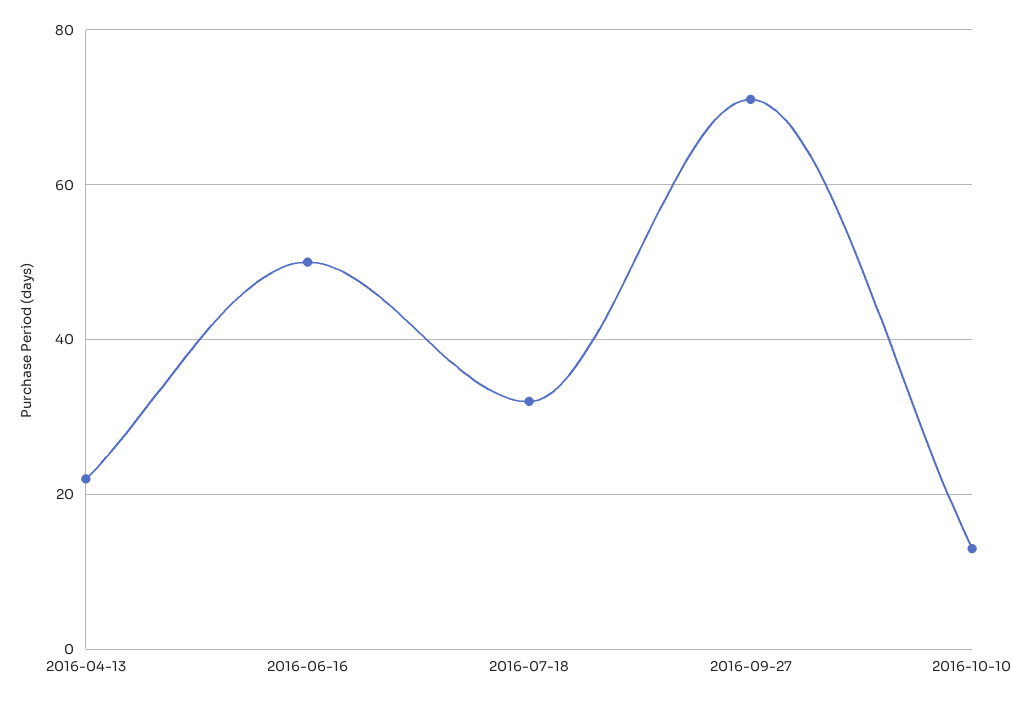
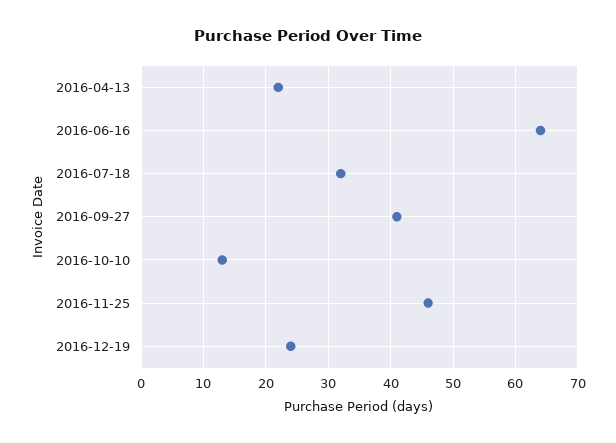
2016-06-16: 50 -> 64
2016-09-27: 70 -> 41
2016-11-25: none -> 46
2016-12-19: none -> 24

